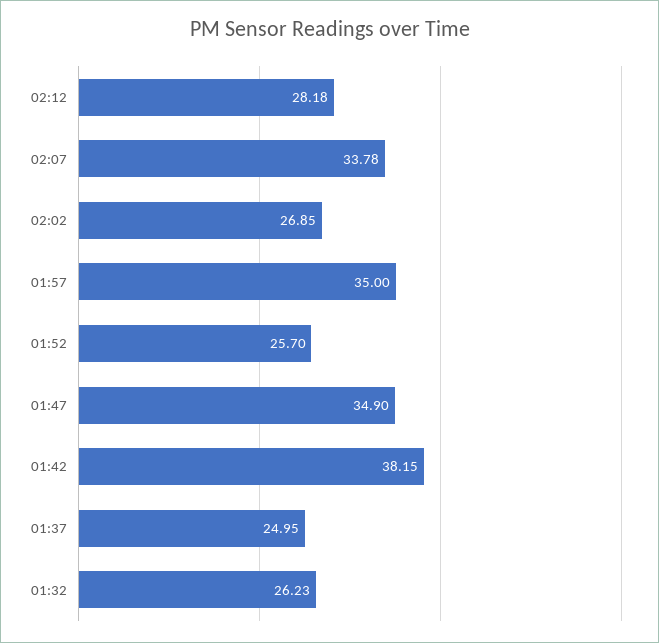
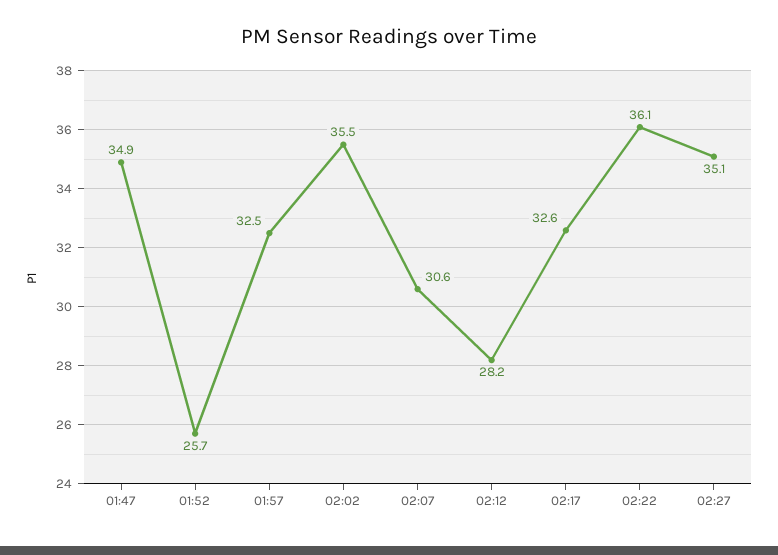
02:07: 33.78 -> 30.6
02:02: 26.85 -> 35.5
01:57: 35 -> 32.5
01:42: 38.15 -> none
01:37: 24.95 -> none
01:32: 26.23 -> none
02:17: none -> 32.6
02:22: none -> 36.1
02:27: none -> 35.1

